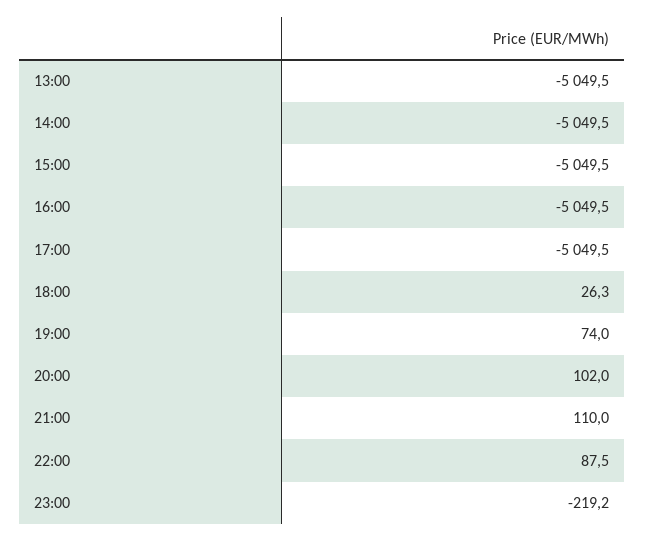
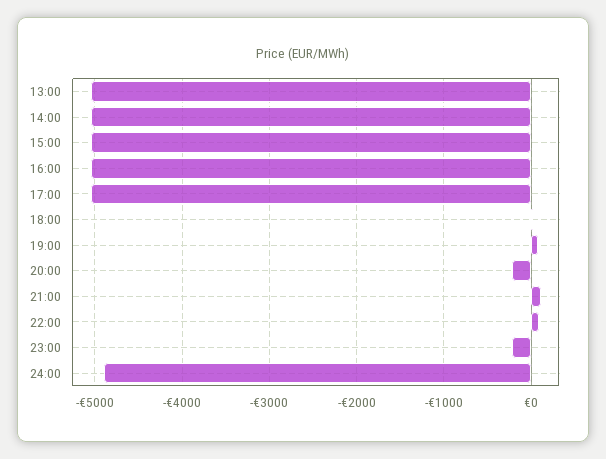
20:00: 102 -> -200
24:00: none -> -4900

